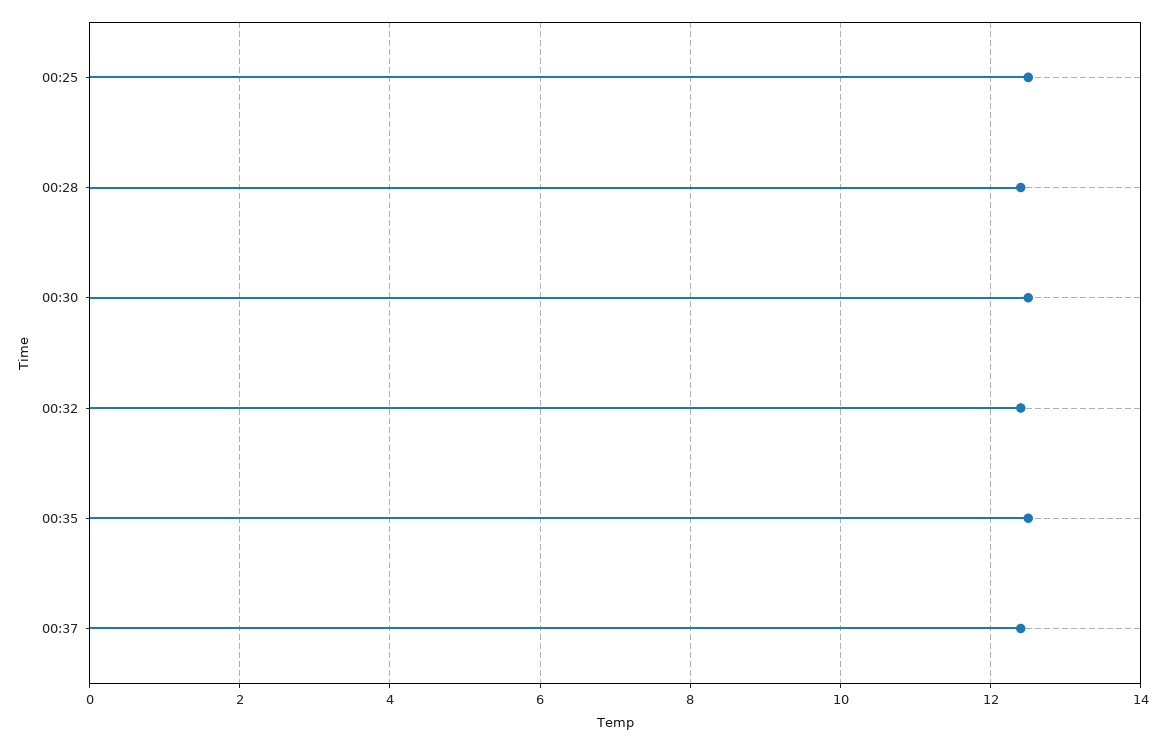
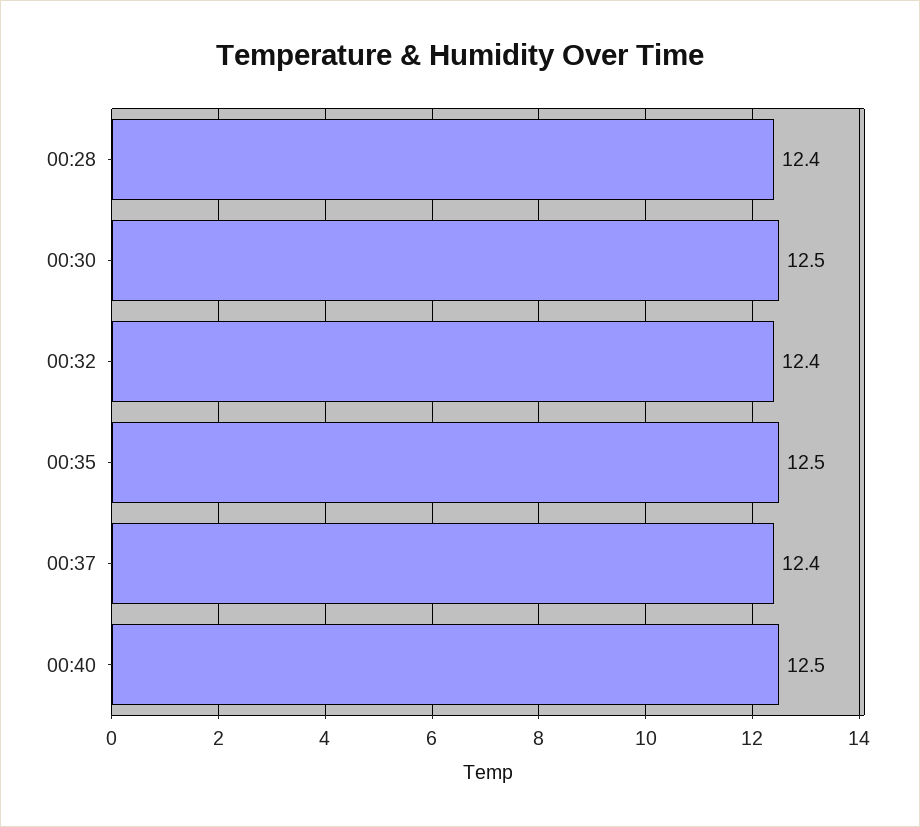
00:25: 12.5 -> none
00:40: none -> 12.5

